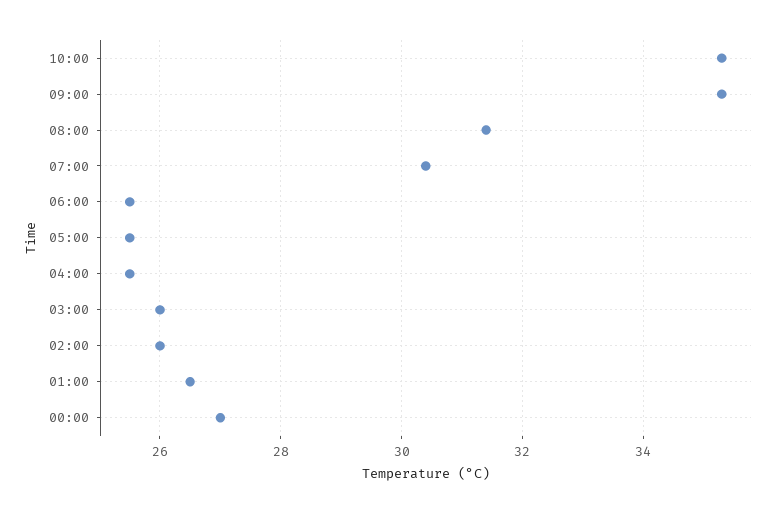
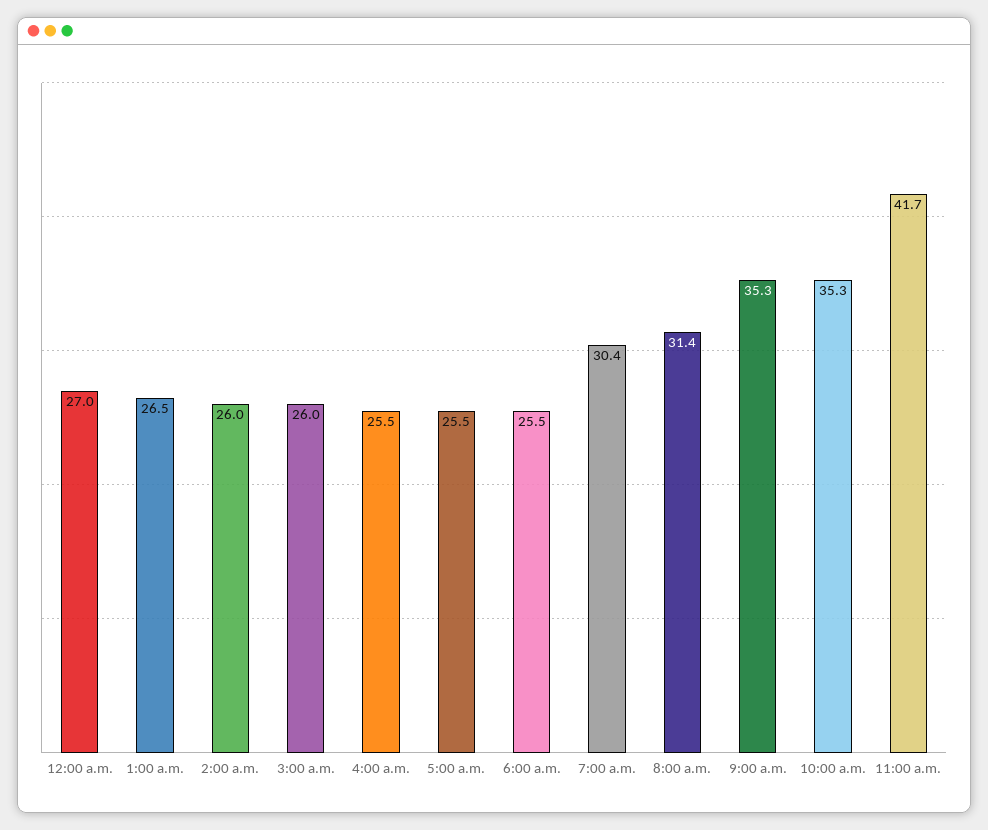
11:00 a.m.: none -> 41.7

